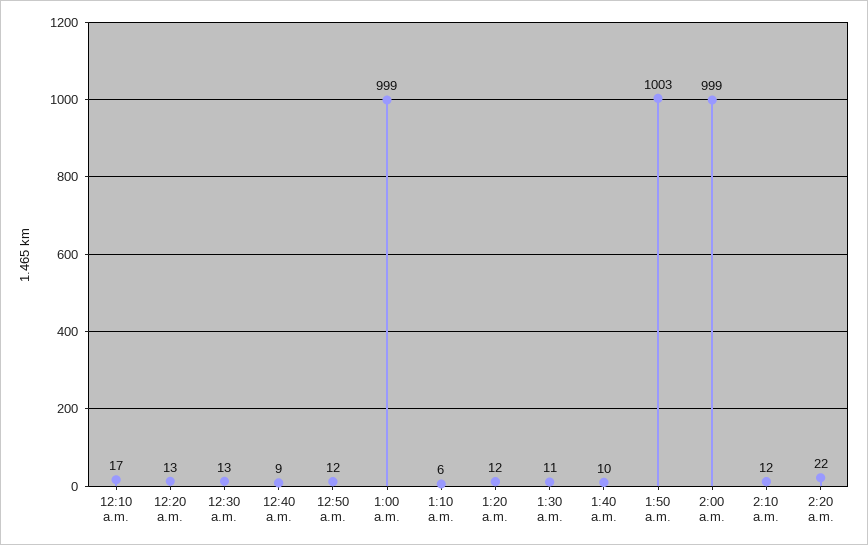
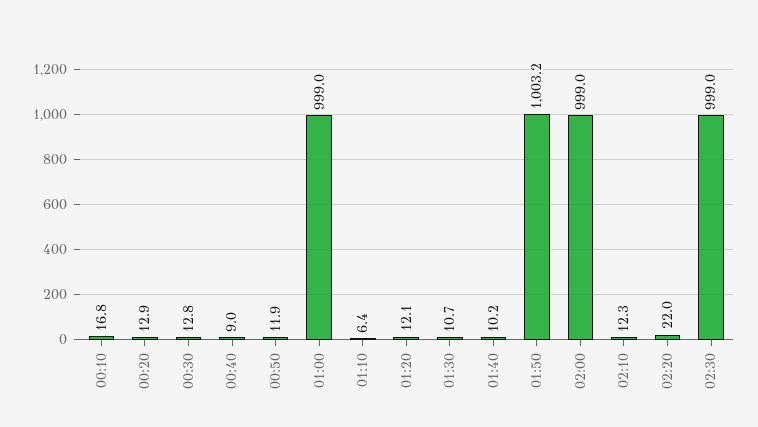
02:30: none -> 999

